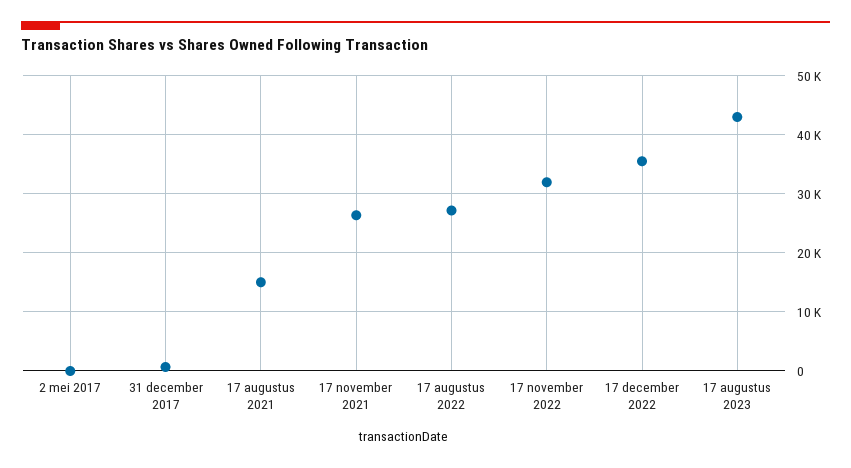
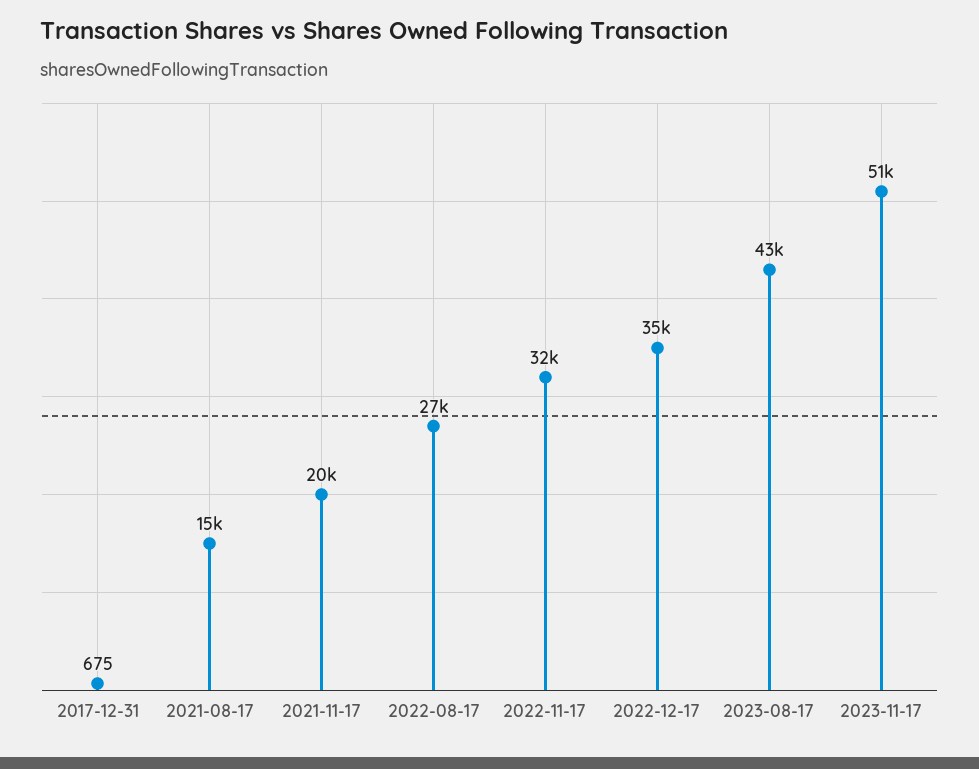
2 mei 2017: 0 -> none
17 november 2021: 26000 -> 20000
2023-11-17: none -> 51000

